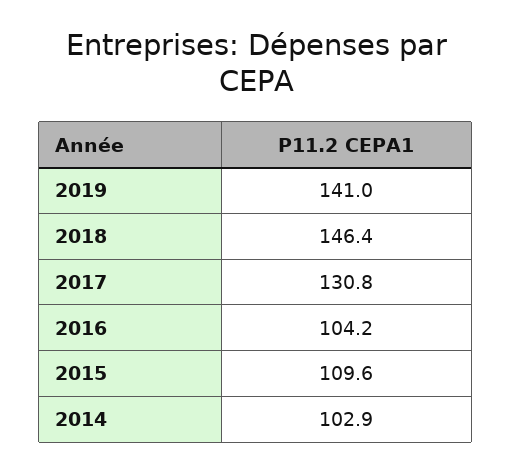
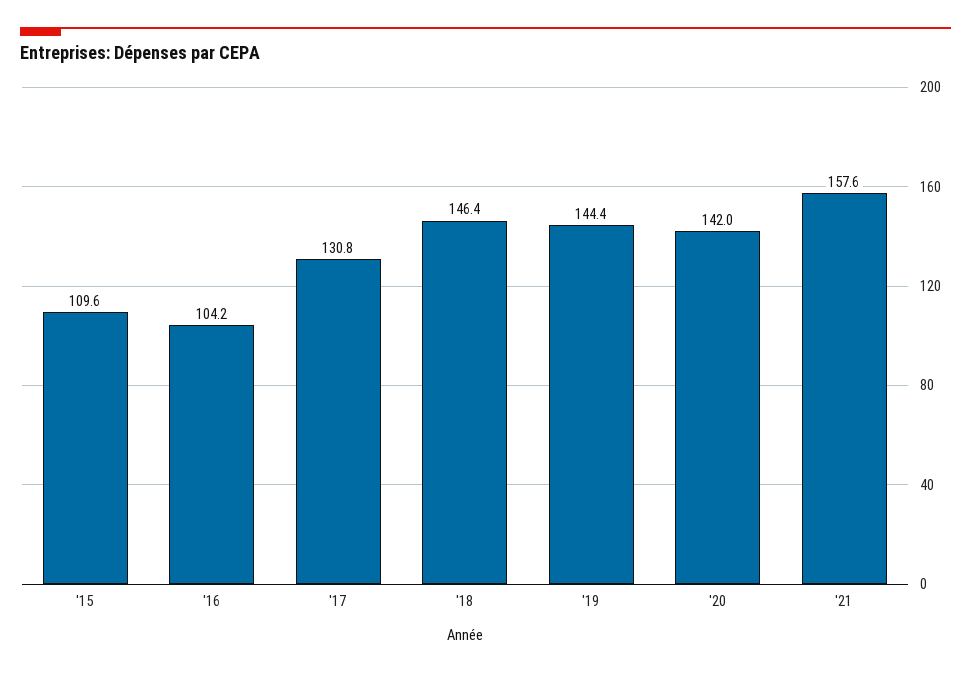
2019: 141 -> 144.4
2014: 102.9 -> none
'20: none -> 142
'21: none -> 157.6

